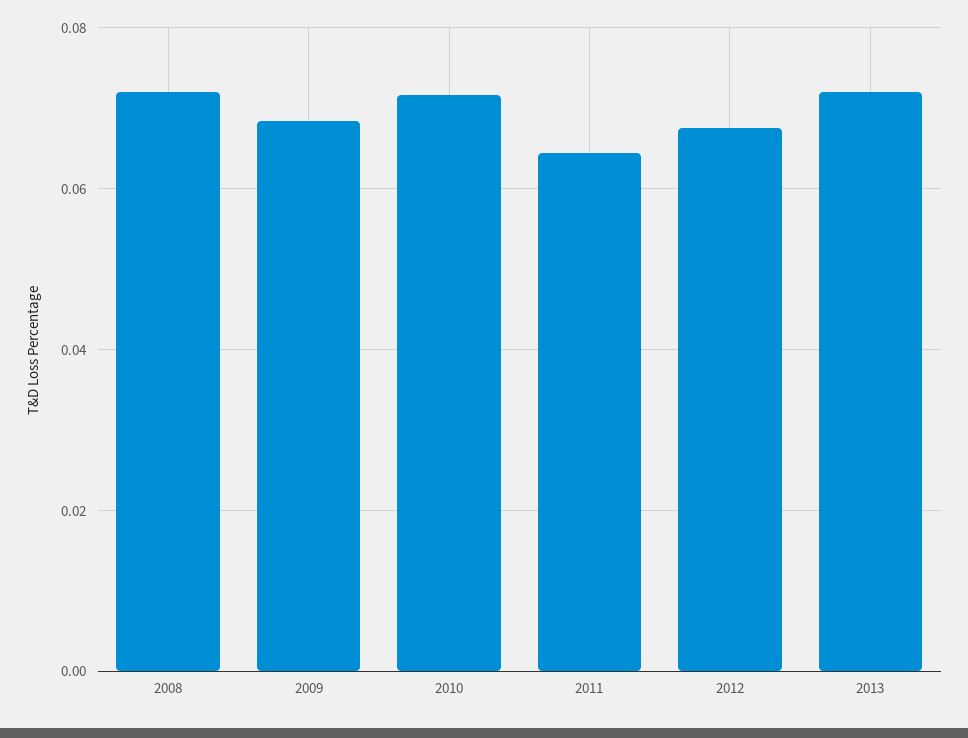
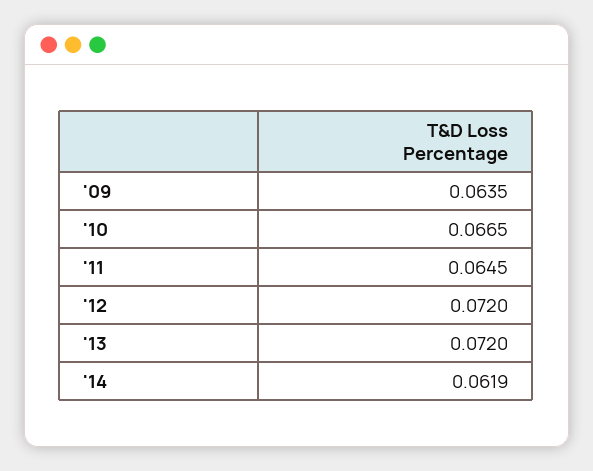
2008: 0.072 -> none
2009: 0.068 -> 0.0635
2010: 0.072 -> 0.0665
2012: 0.068 -> 0.072
'14: none -> 0.0619

